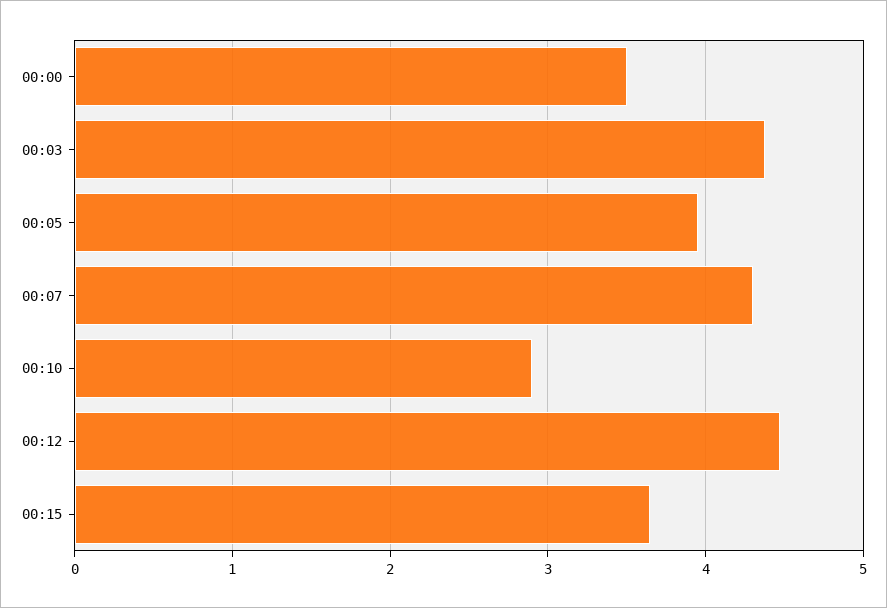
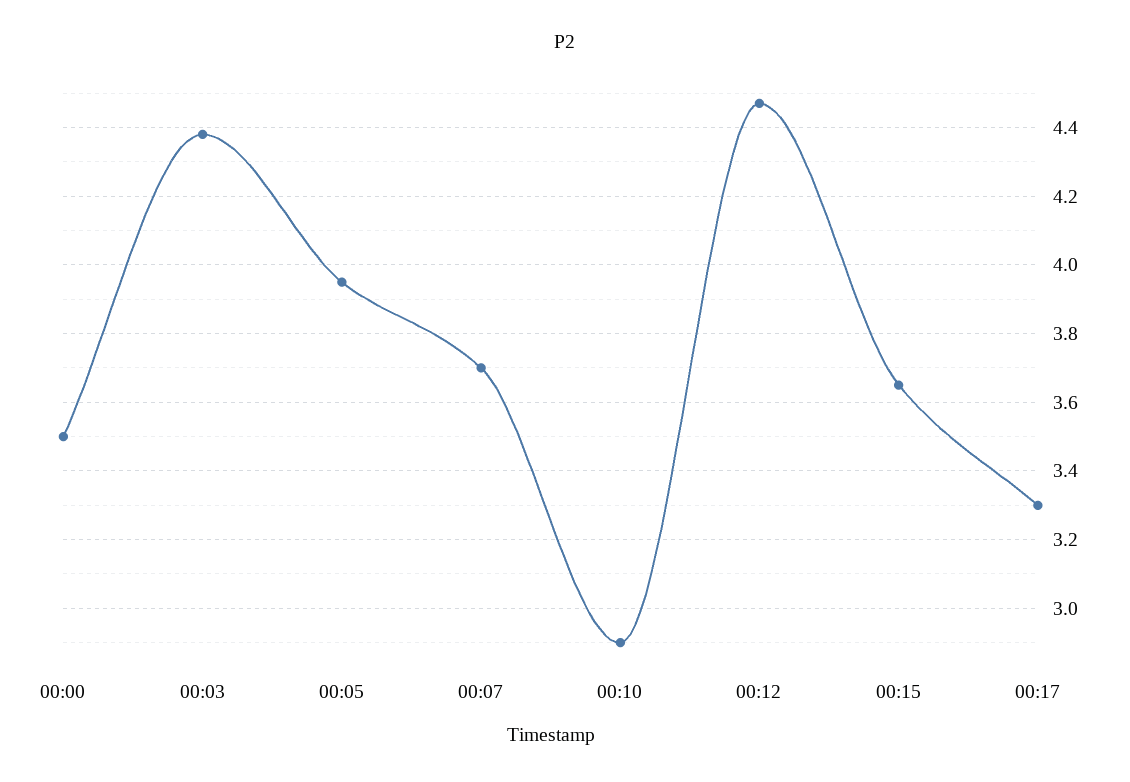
00:07: 4.3 -> 3.7
00:17: none -> 3.3

